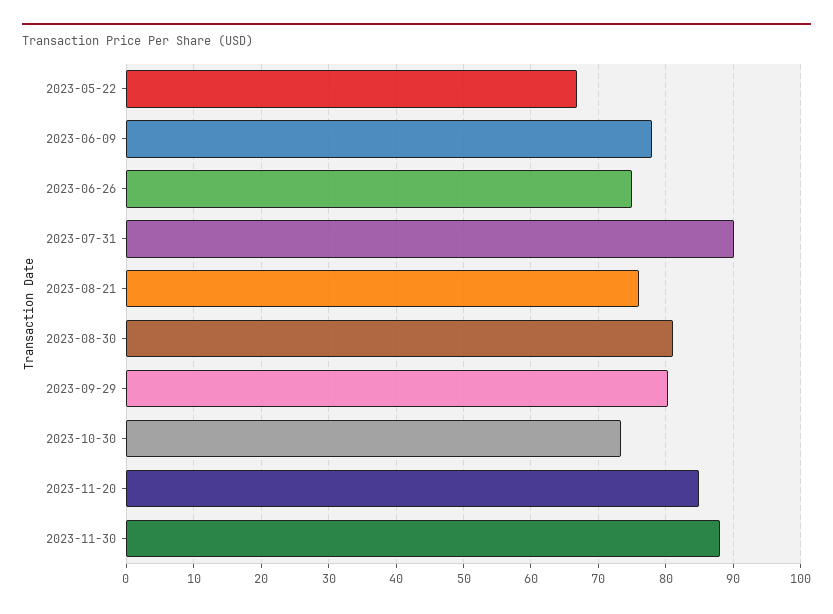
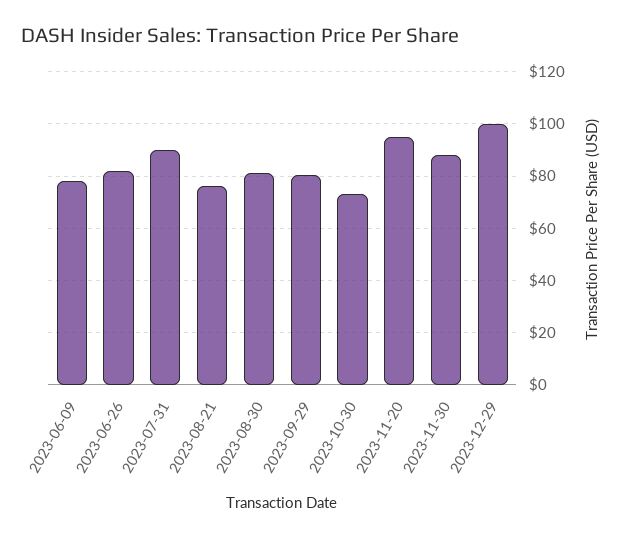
2023-05-22: 67 -> none
2023-06-26: 75 -> 82.5
2023-11-20: 85 -> 95
2023-12-29: none -> 100

